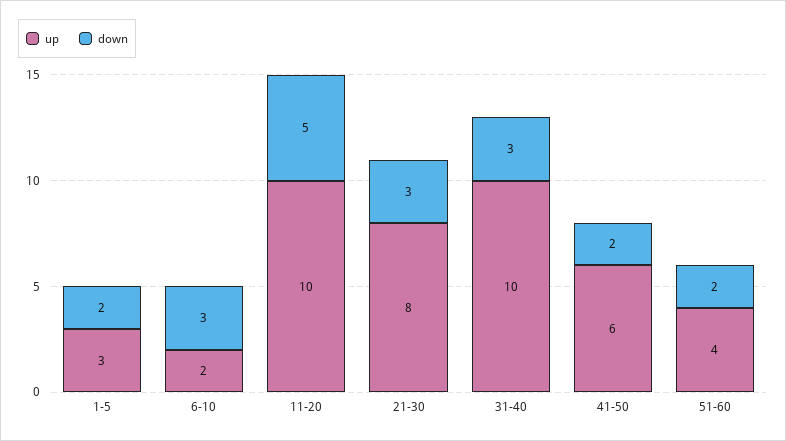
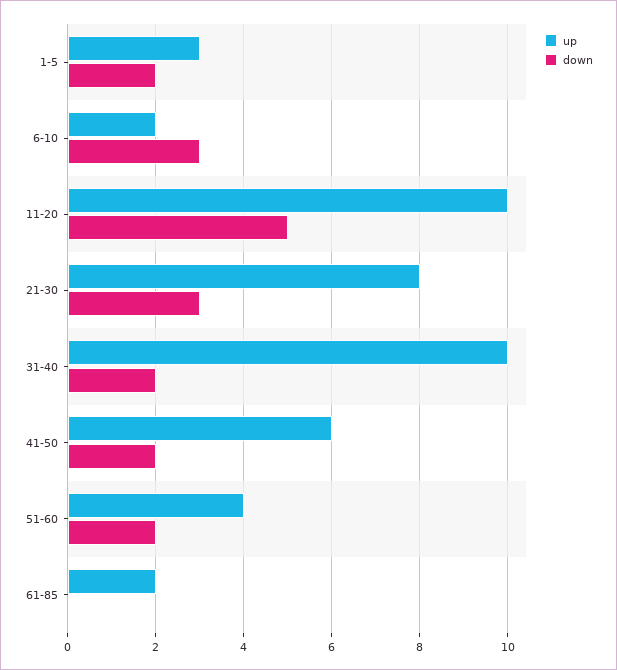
down, 31-40: 3 -> 2
up, 61-85: none -> 2
down, 61-85: none -> 0

